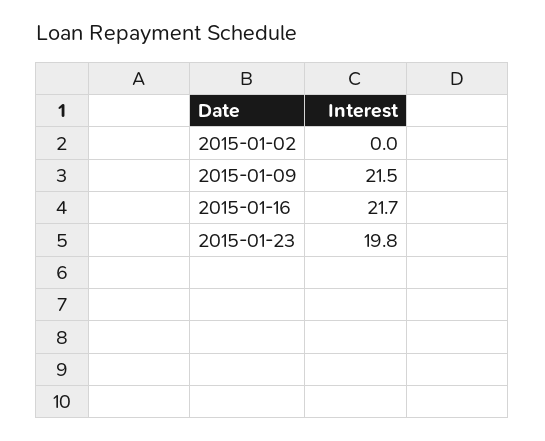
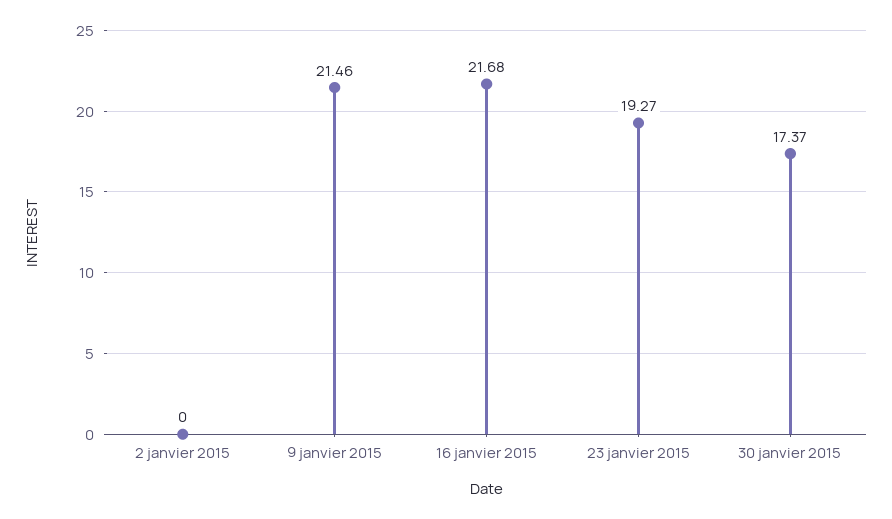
2015-01-23: 19.8 -> 19.27
30 janvier 2015: none -> 17.37

